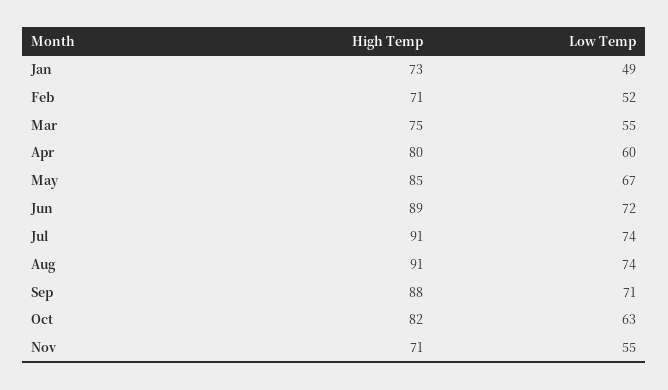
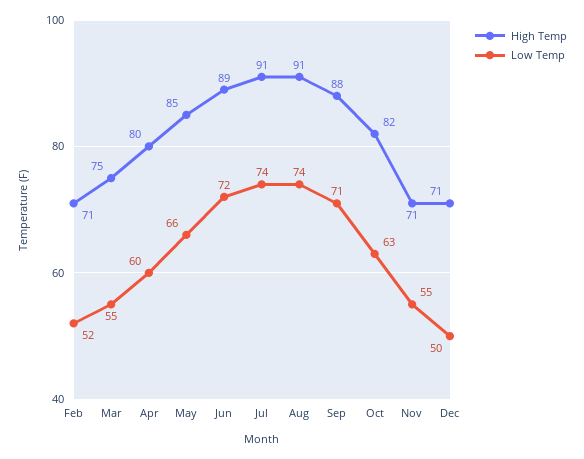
High Temp, Jan: 73 -> none
Low Temp, Jan: 49 -> none
Low Temp, May: 67 -> 66
High Temp, Dec: none -> 71
Low Temp, Dec: none -> 50

